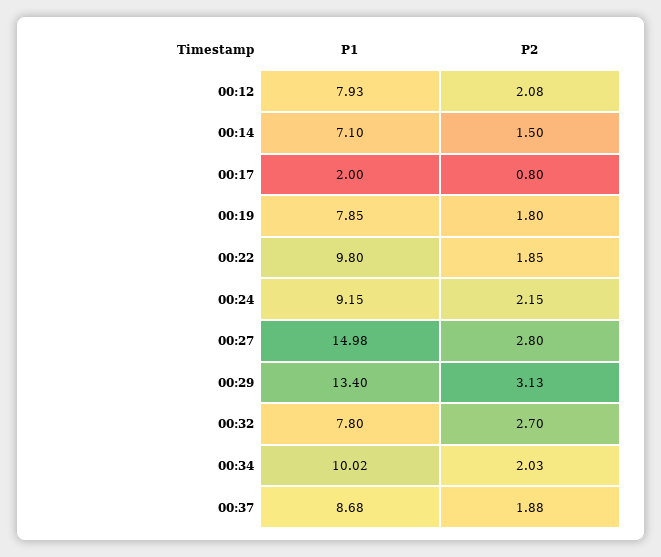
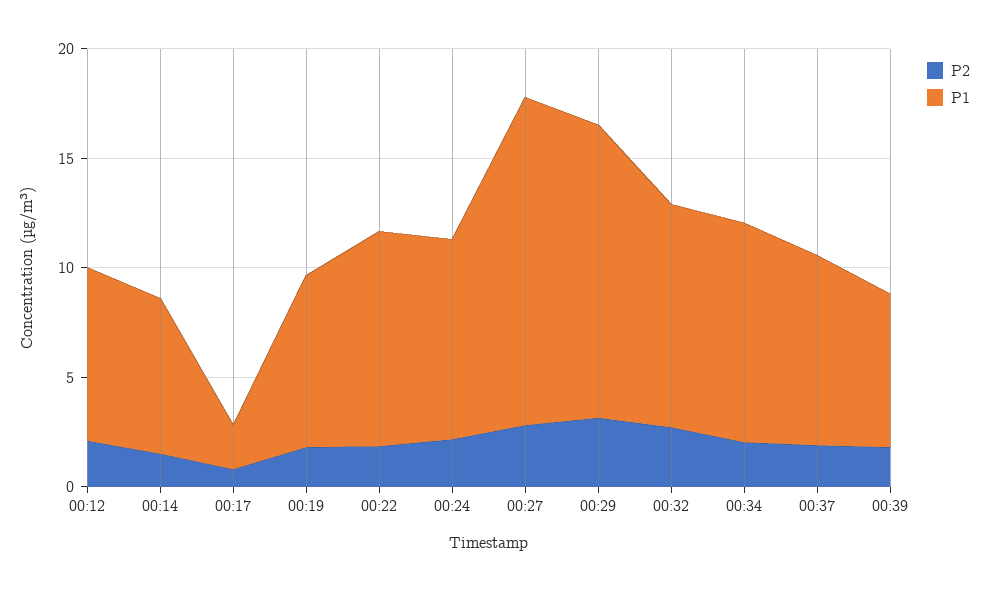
P1, 00:32: 7.8 -> 10
P2, 00:39: none -> 2
P1, 00:39: none -> 7

